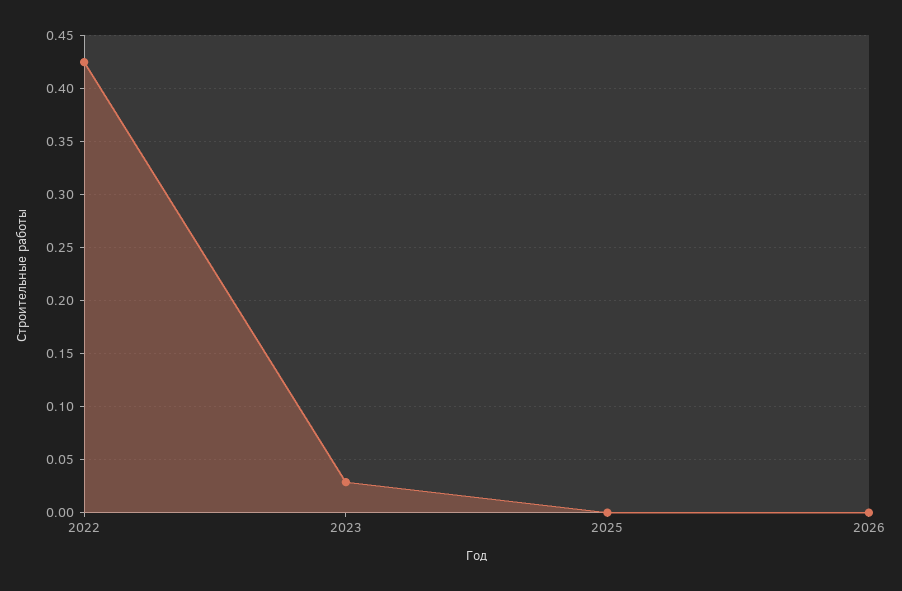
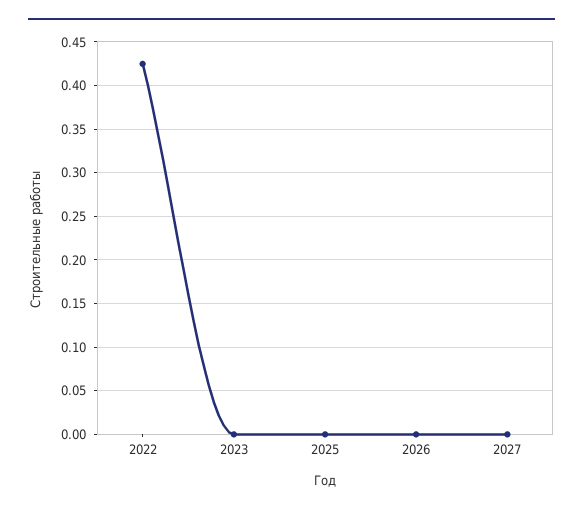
2023: 0.03 -> 0
2027: none -> 0

